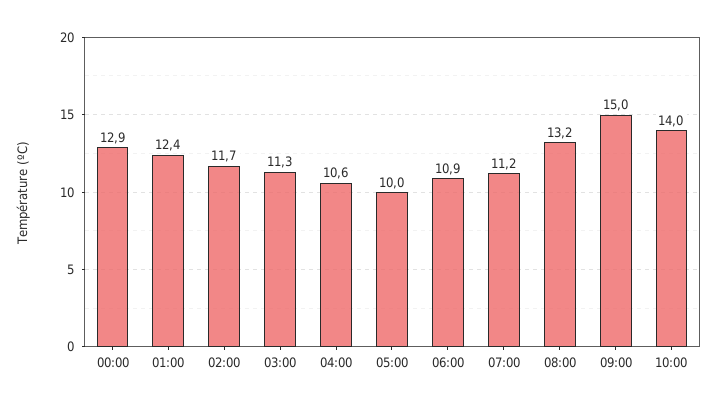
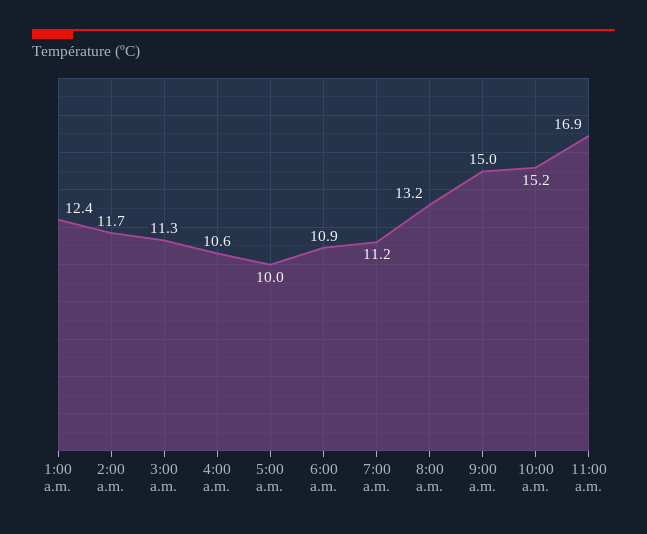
00:00: 12.9 -> none
10:00: 14 -> 15.2
11:00 a.m.: none -> 16.9

